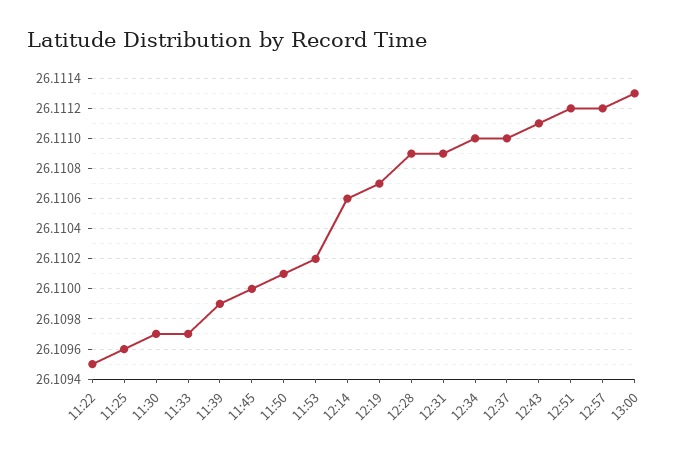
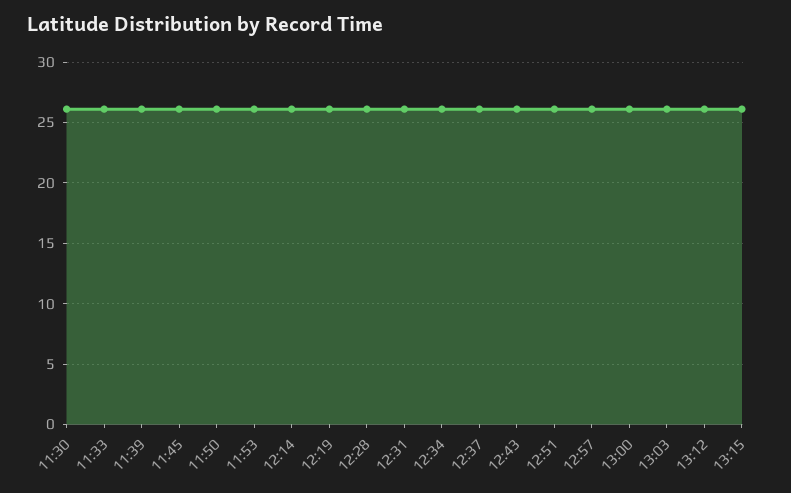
11:22: 26.1095 -> none
11:25: 26.1096 -> none
13:03: none -> 26
13:12: none -> 26
13:15: none -> 26

